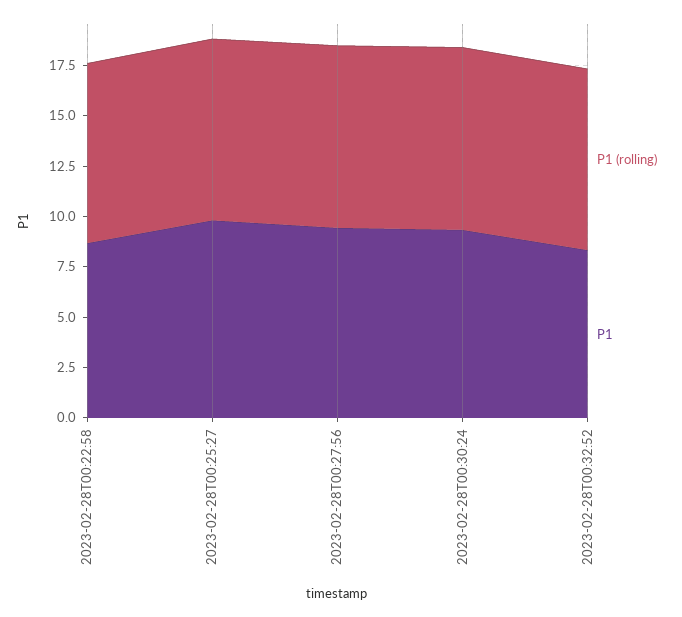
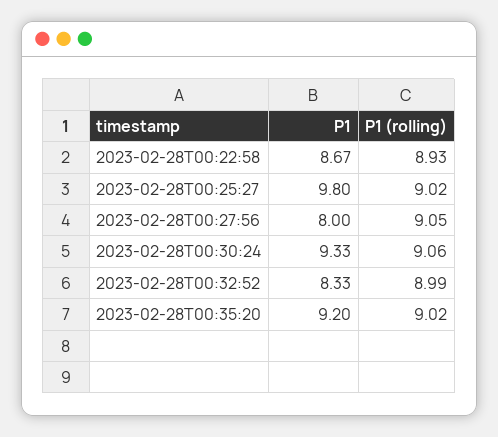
P1, 2023-02-28T00:27:56: 9.5 -> 8
P1, 2023-02-28T00:35:20: none -> 9.2
P1 (rolling), 2023-02-28T00:35:20: none -> 9.02

